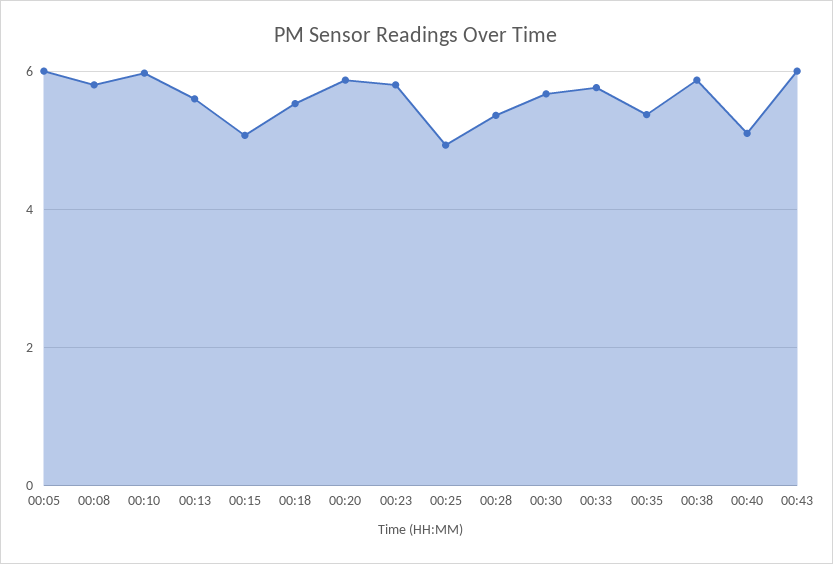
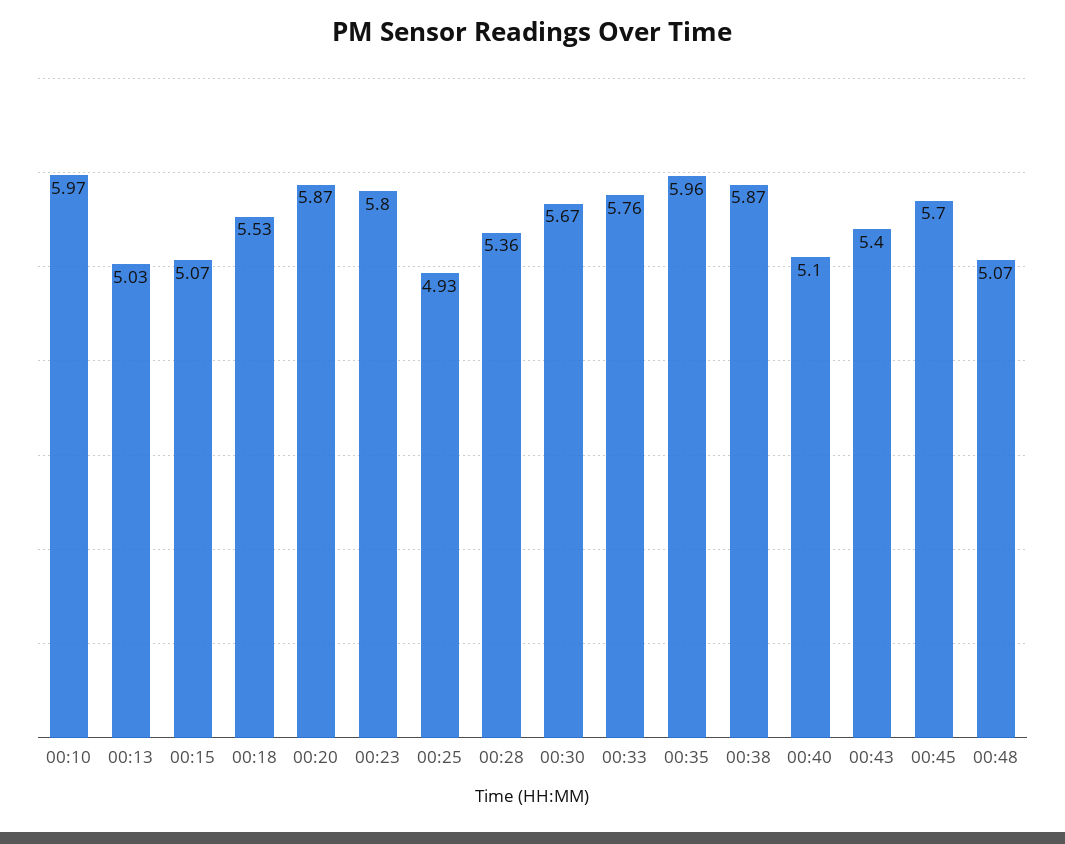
00:05: 6 -> none
00:08: 5.8 -> none
00:13: 5.6 -> 5.03
00:35: 5.4 -> 5.96
00:43: 6 -> 5.4
00:45: none -> 5.7
00:48: none -> 5.07

